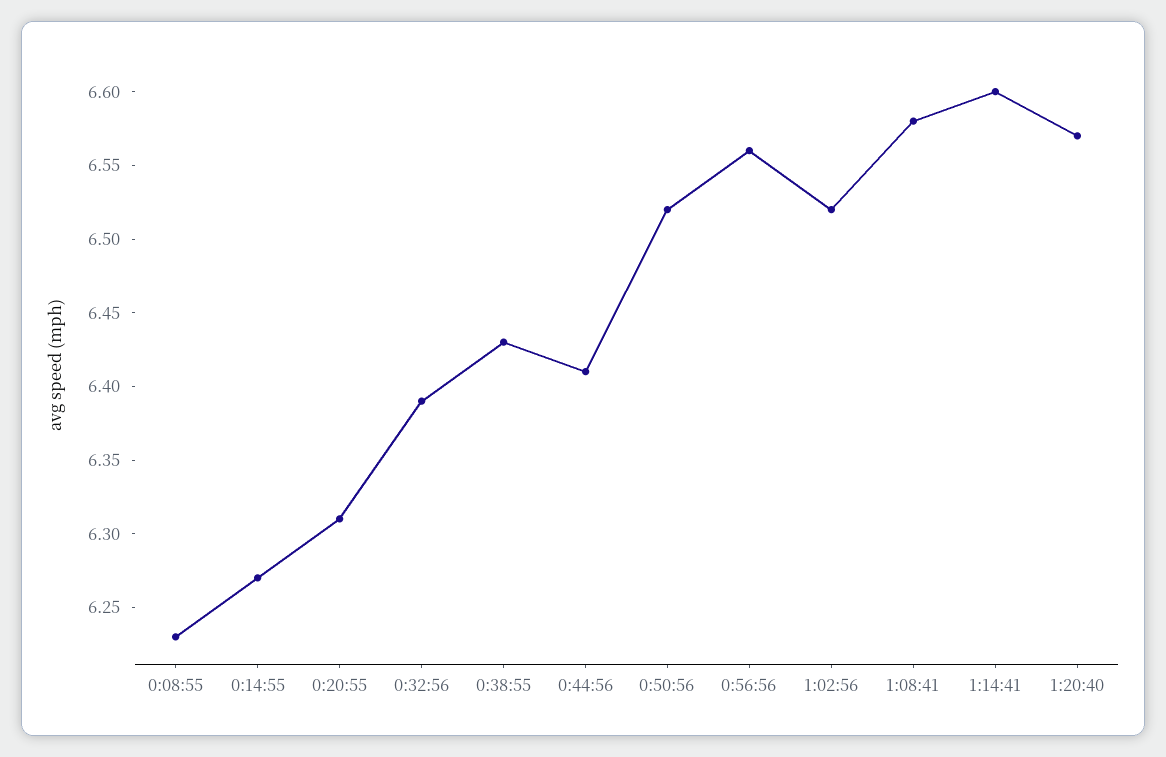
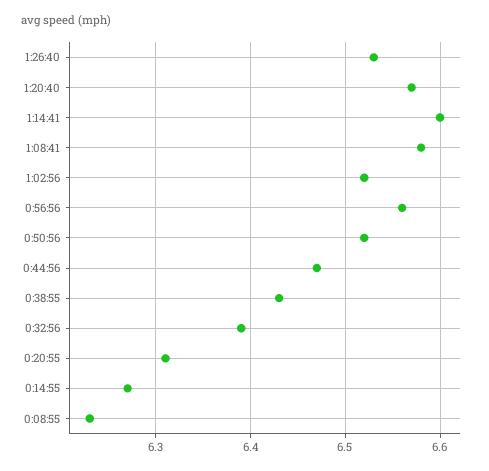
0:44:56: 6.41 -> 6.47
1:26:40: none -> 6.53

